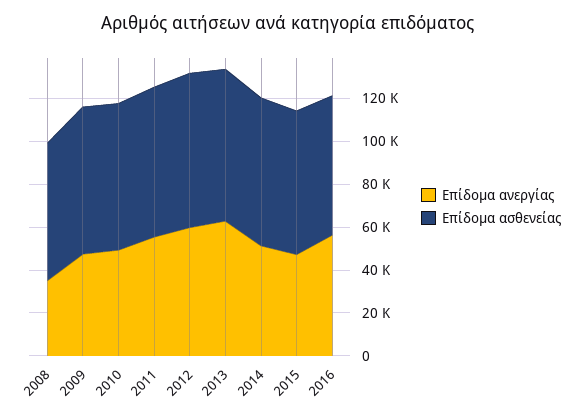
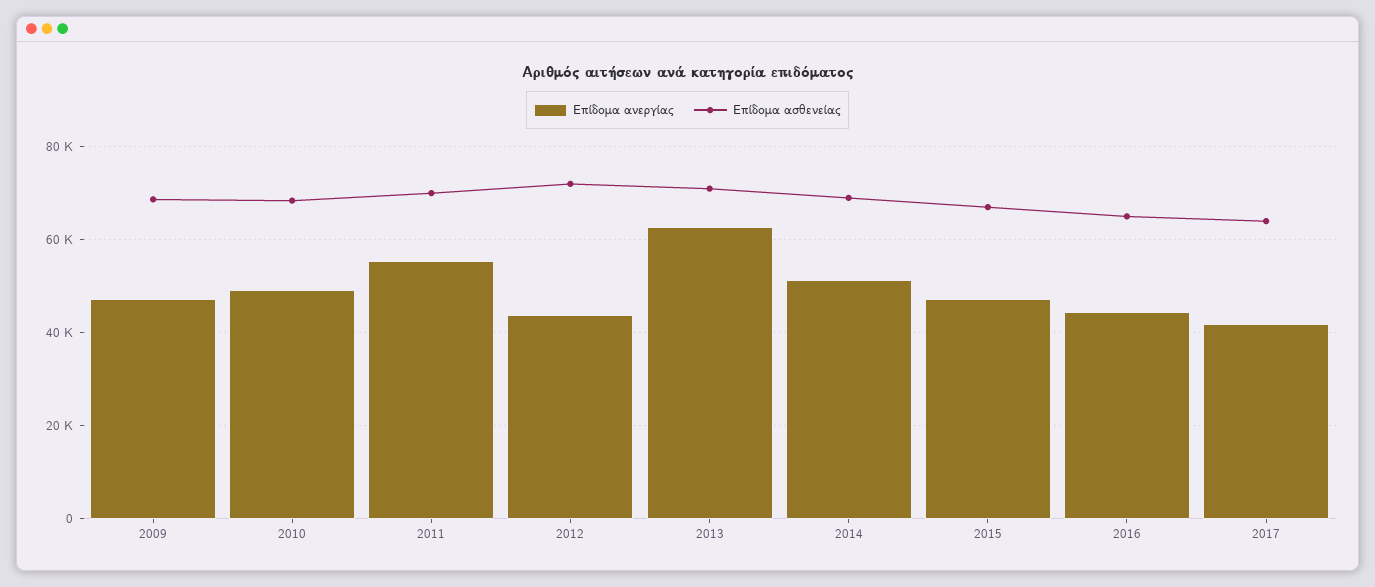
Επίδομα ανεργίας, 2008: 35000 -> none
Επίδομα ασθενείας, 2008: 65000 -> none
Επίδομα ανεργίας, 2012: 60000 -> 44000
Επίδομα ανεργίας, 2016: 55000 -> 44000
Επίδομα ανεργίας, 2017: none -> 42000
Επίδομα ασθενείας, 2017: none -> 64000

